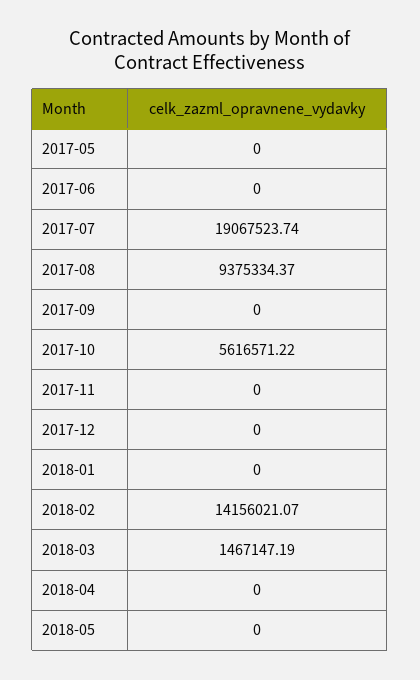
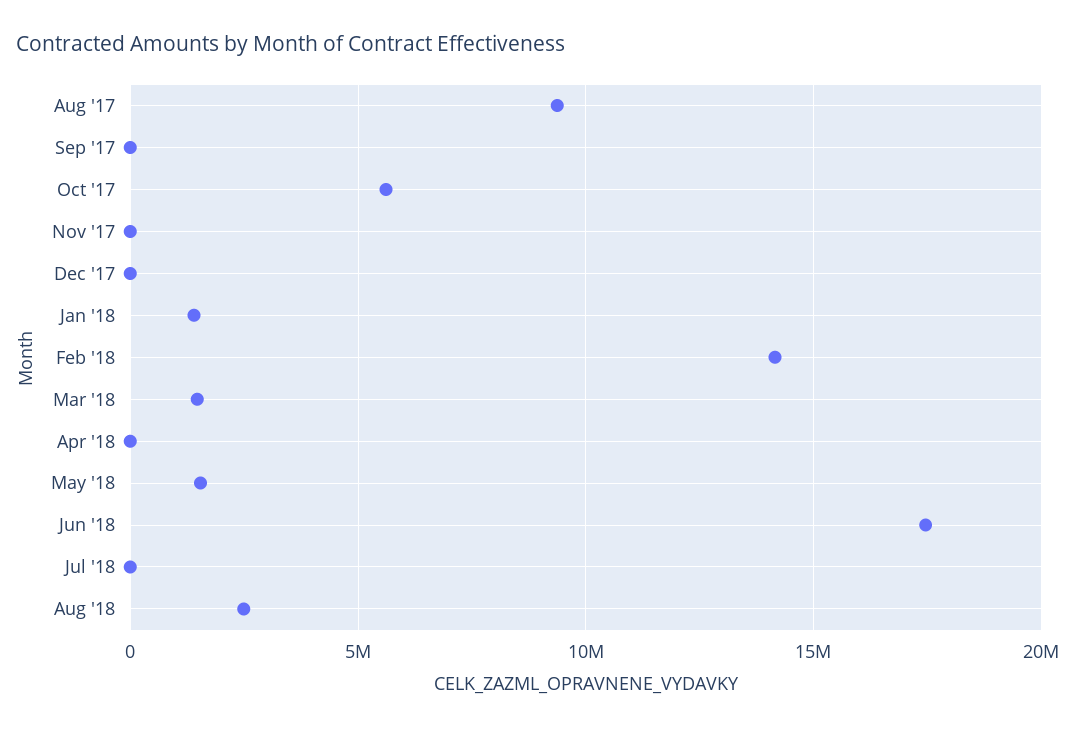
2017-05: 0 -> none
2017-06: 0 -> none
2017-07: 19067523.74 -> none
2018-01: 0 -> 1500000
2018-05: 0 -> 1500000
Jun '18: none -> 17500000
Jul '18: none -> 0
Aug '18: none -> 2500000

